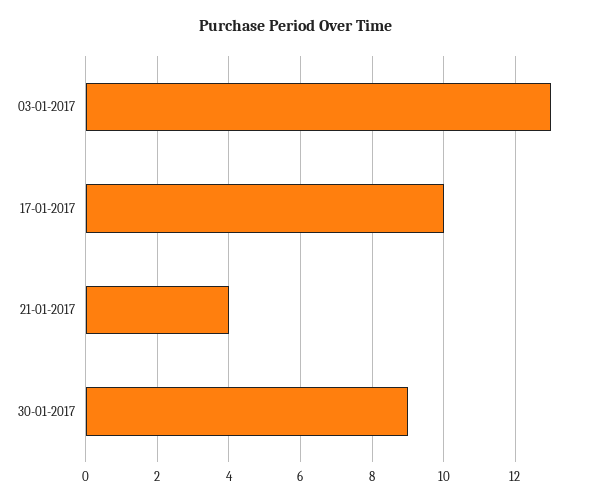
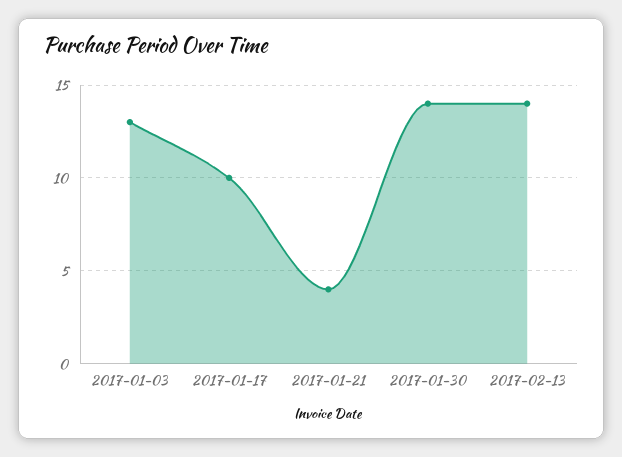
30-01-2017: 9 -> 14
2017-02-13: none -> 14

